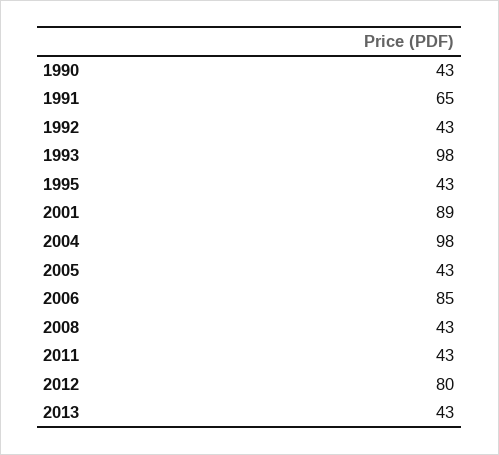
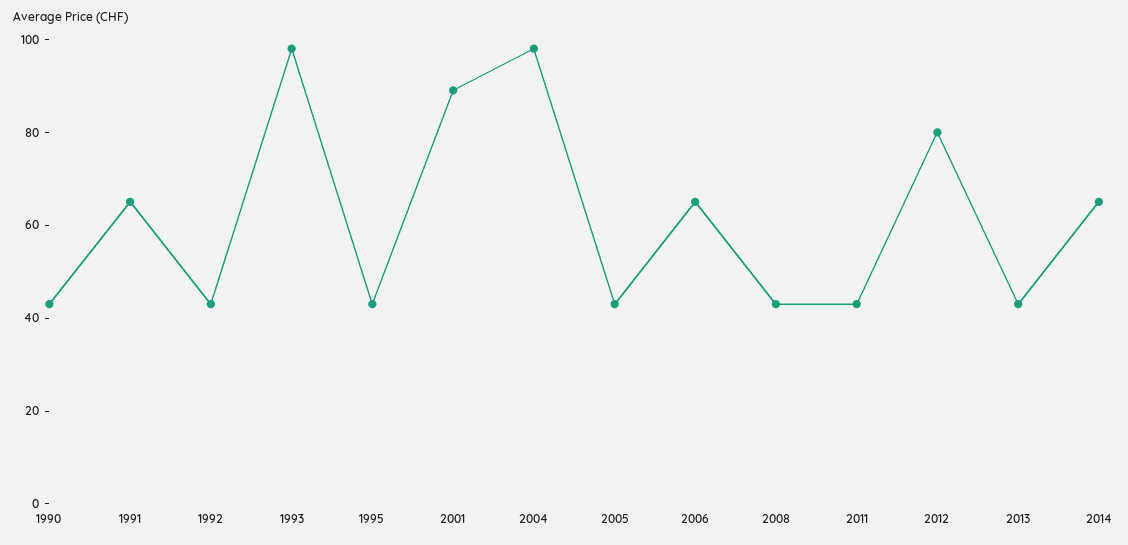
2006: 85 -> 65
2014: none -> 65

